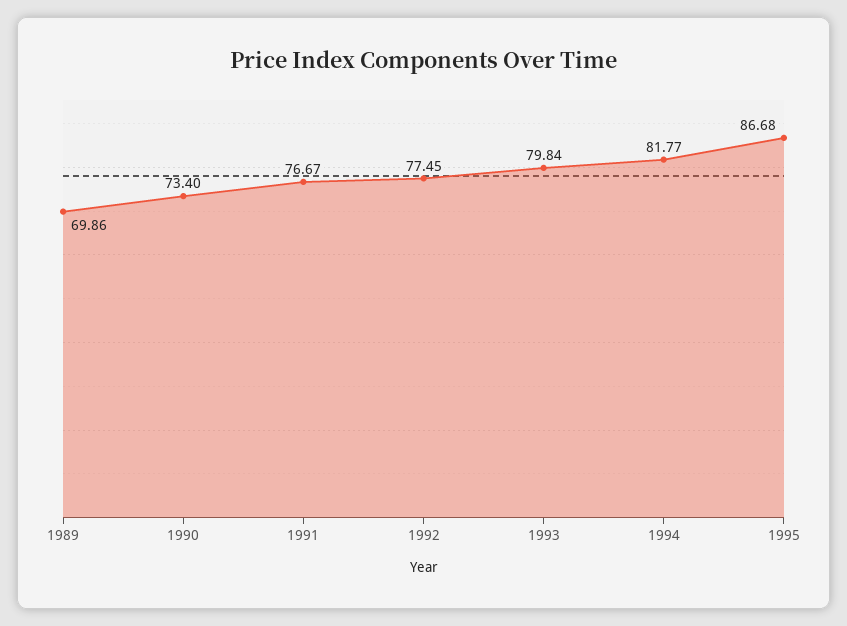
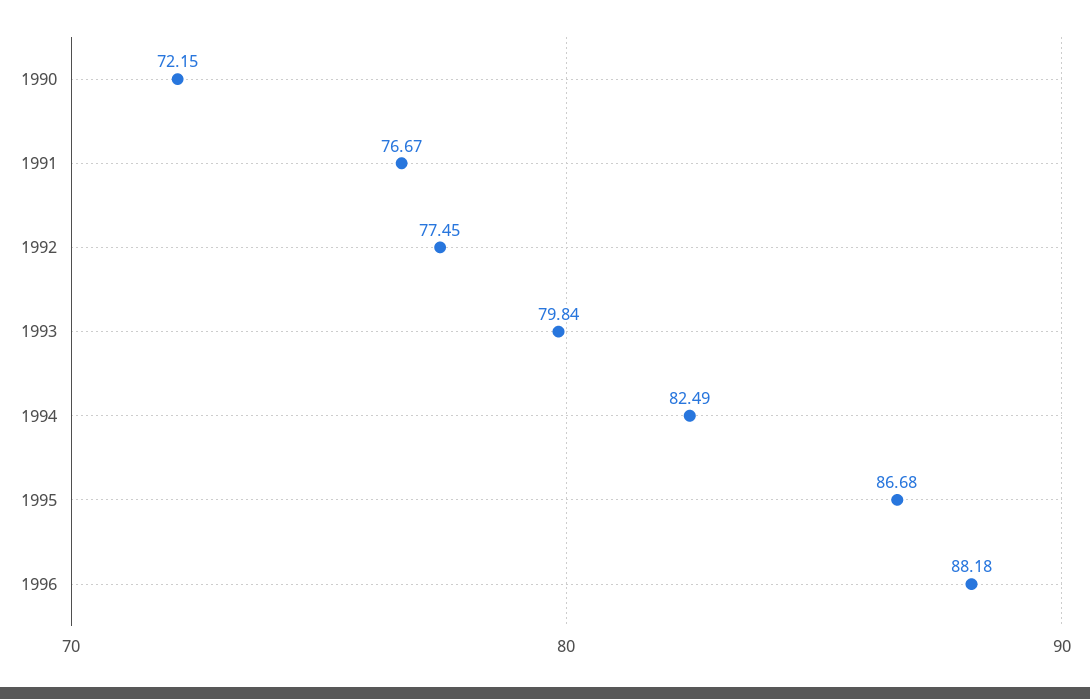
1989: 69.86 -> none
1990: 73.4 -> 72.15
1994: 81.77 -> 82.49
1996: none -> 88.18

